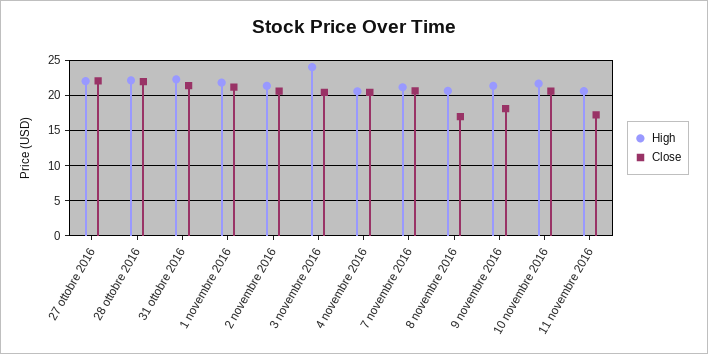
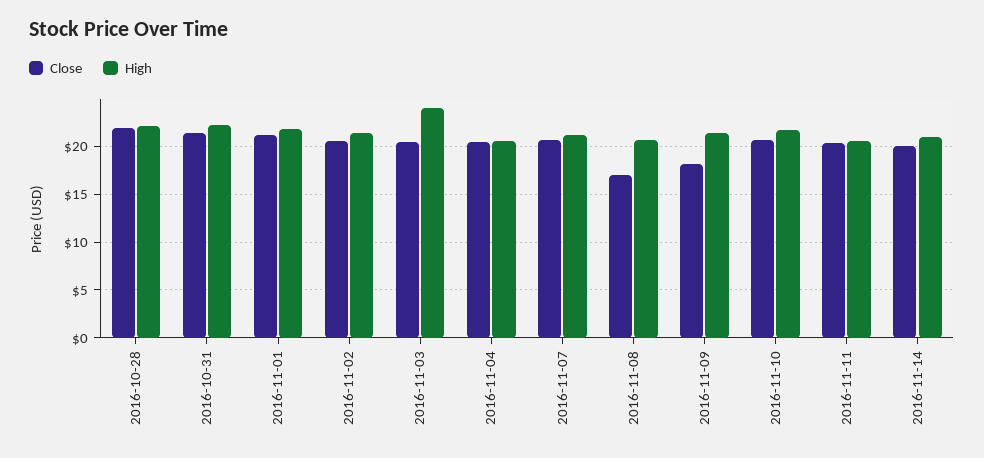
High, 27 ottobre 2016: 22 -> none
Close, 27 ottobre 2016: 22 -> none
Close, 11 novembre 2016: 17 -> 20
Close, 2016-11-14: none -> 20
High, 2016-11-14: none -> 21

